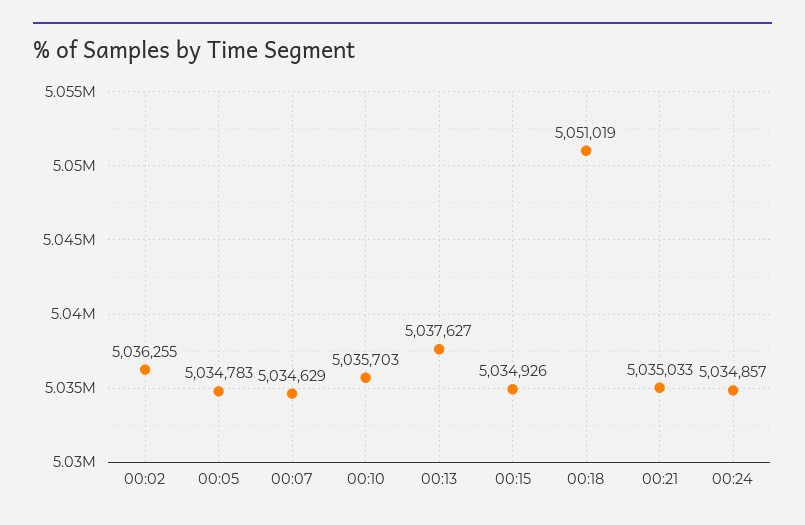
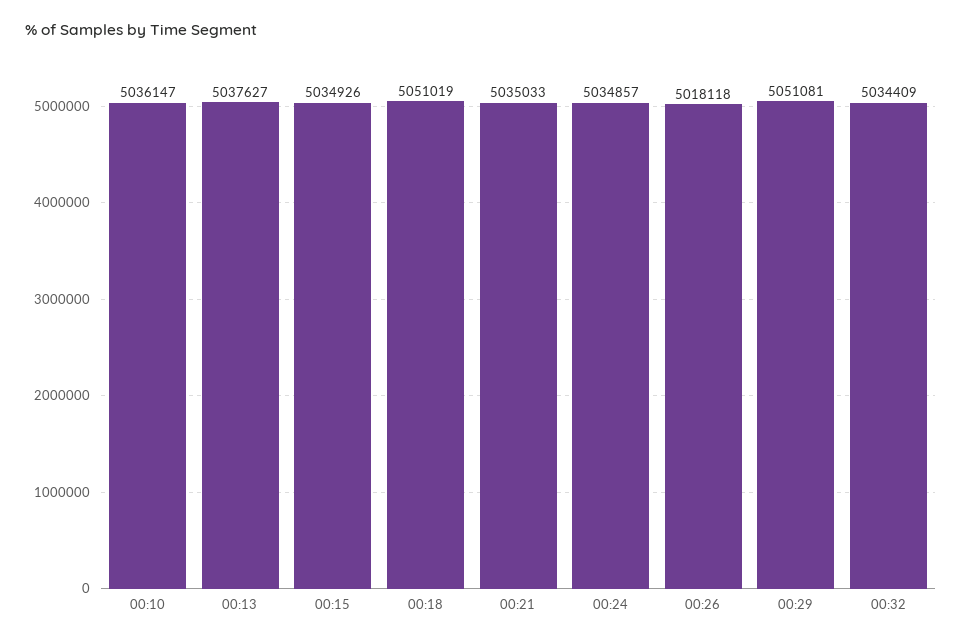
00:02: 5036255 -> none
00:05: 5034783 -> none
00:07: 5034629 -> none
00:10: 5035703 -> 5036147
00:26: none -> 5018118
00:29: none -> 5051081
00:32: none -> 5034409

